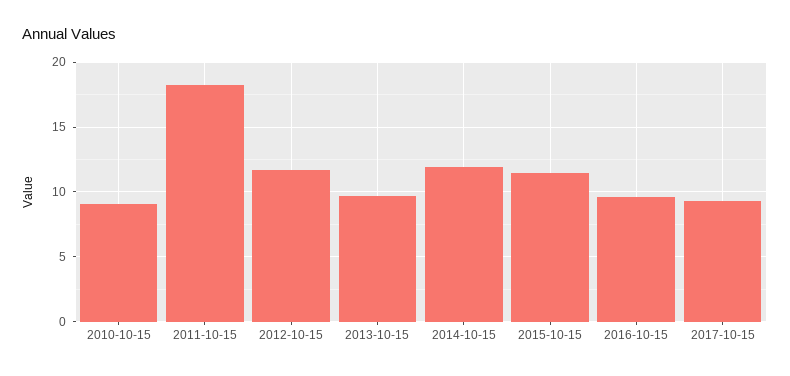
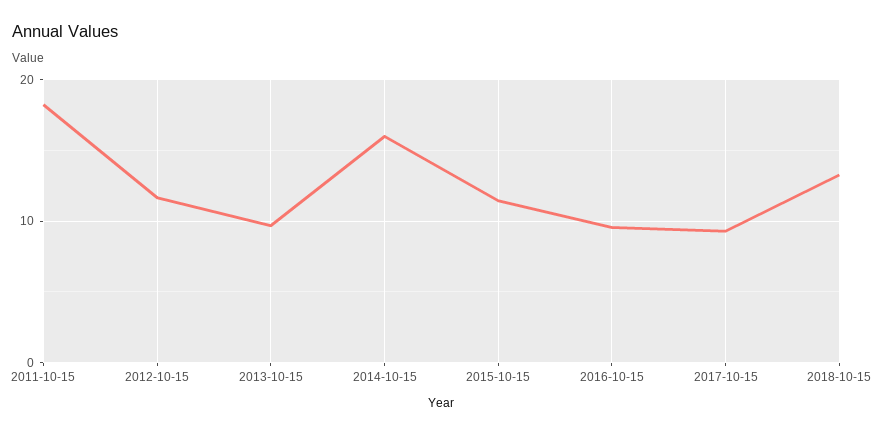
2010-10-15: 9 -> none
2014-10-15: 12 -> 16
2018-10-15: none -> 13

